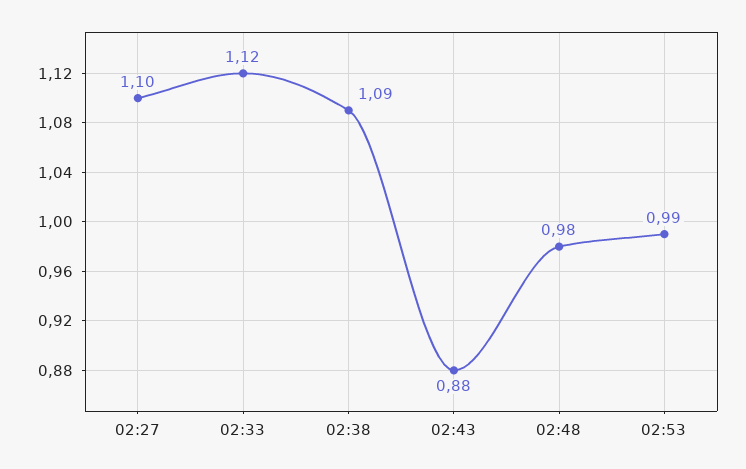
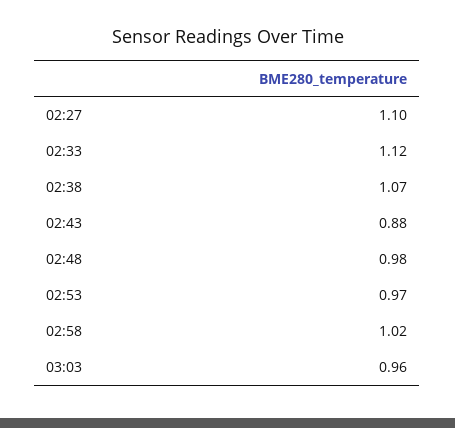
02:38: 1.09 -> 1.07
02:53: 0.99 -> 0.97
02:58: none -> 1.02
03:03: none -> 0.96

